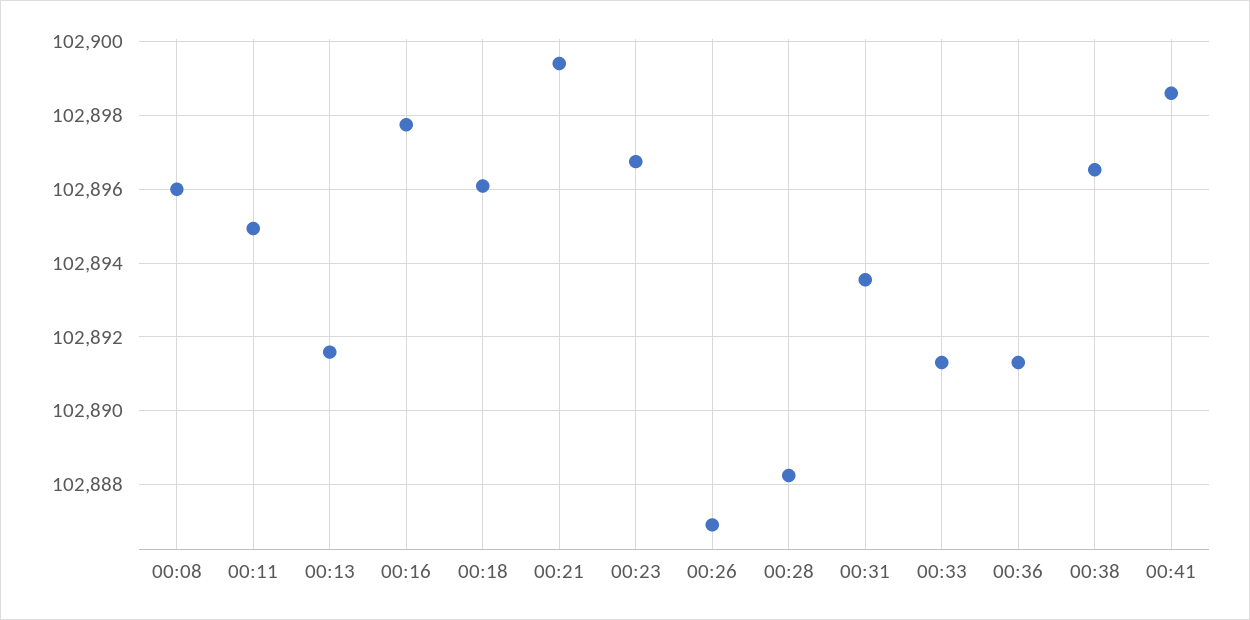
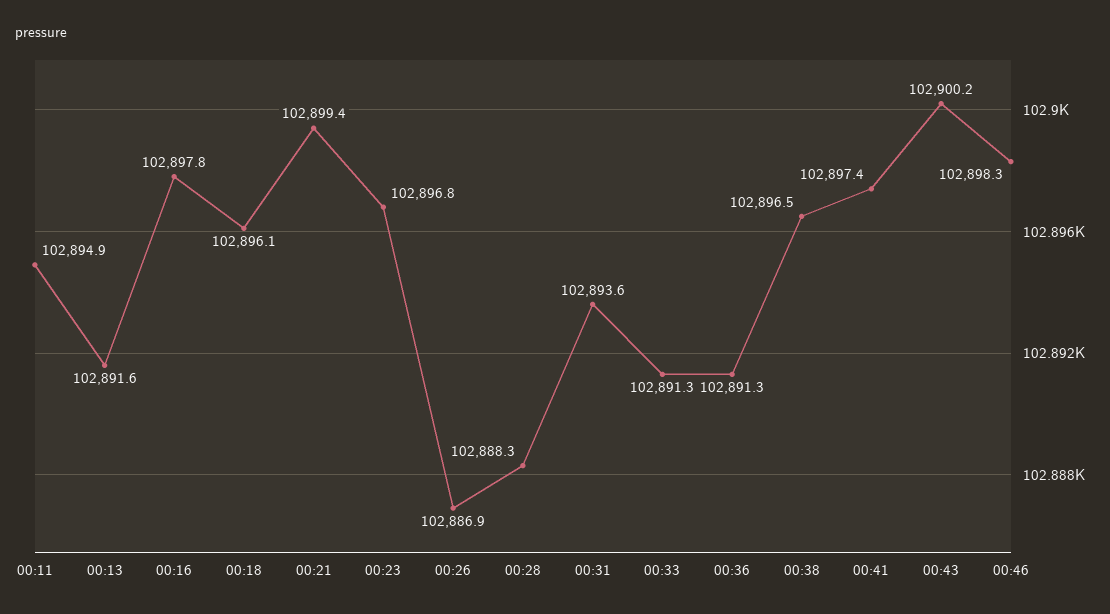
00:08: 102896 -> none
00:41: 102898.6 -> 102897.4
00:43: none -> 102900.2
00:46: none -> 102898.3

